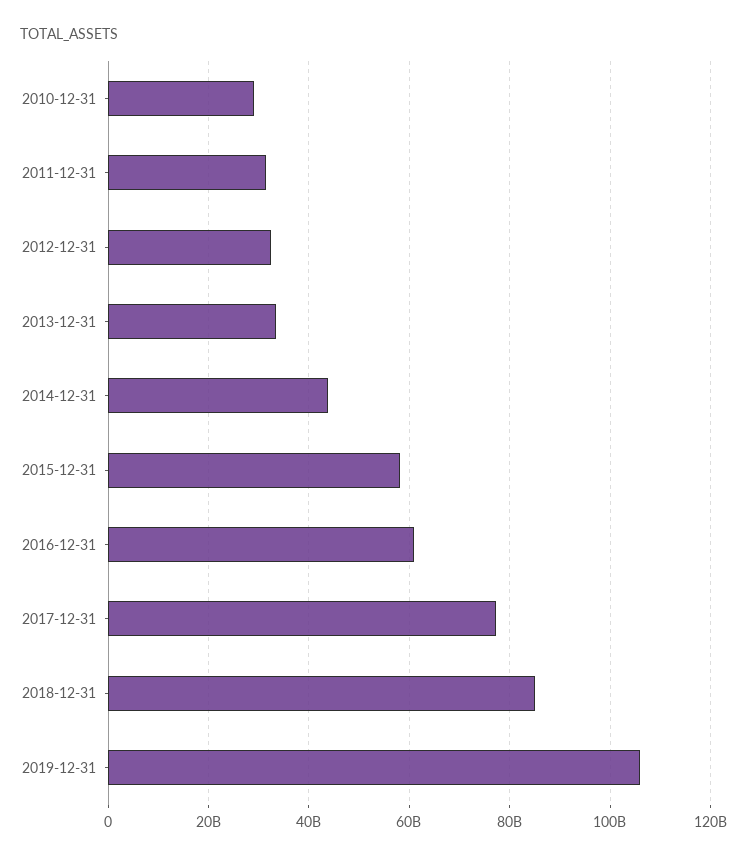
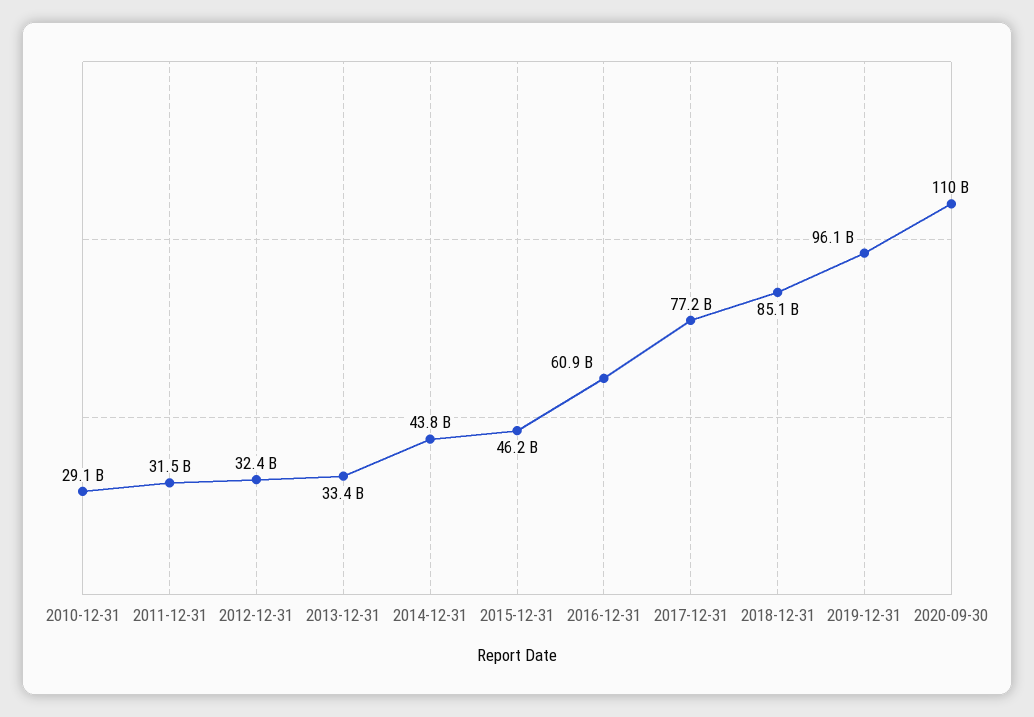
2015-12-31: 58000000000 -> 46200000000
2019-12-31: 106000000000 -> 96100000000
2020-09-30: none -> 110000000000

